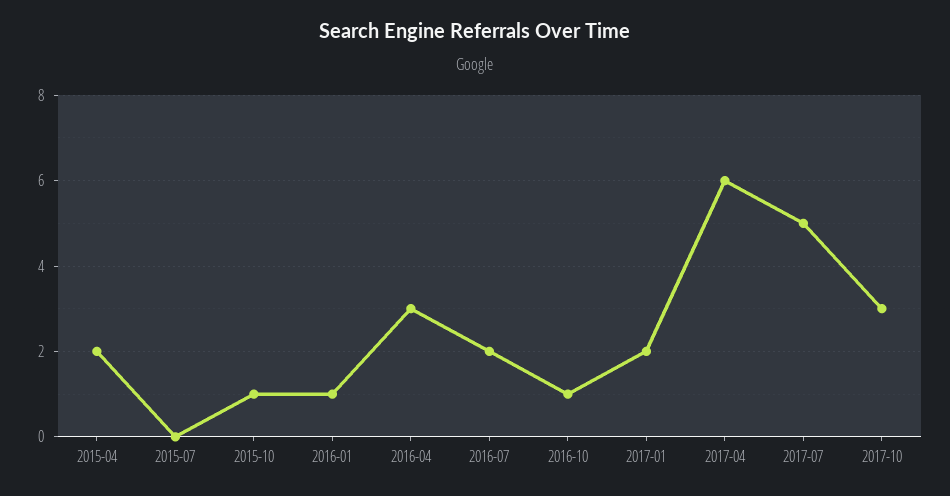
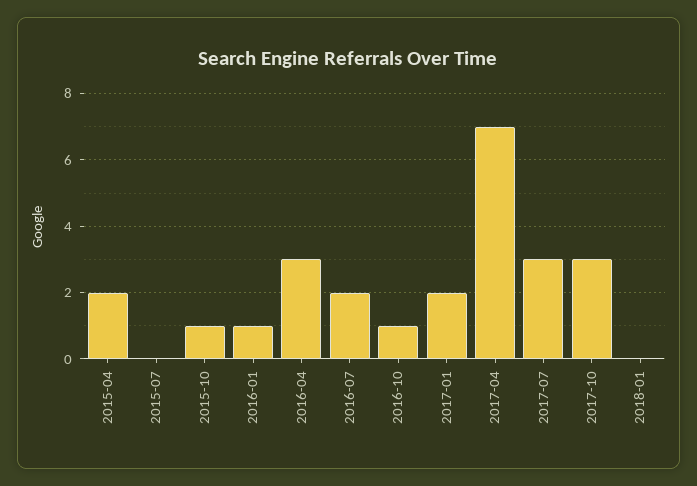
2017-04: 6 -> 7
2017-07: 5 -> 3
2018-01: none -> 0

